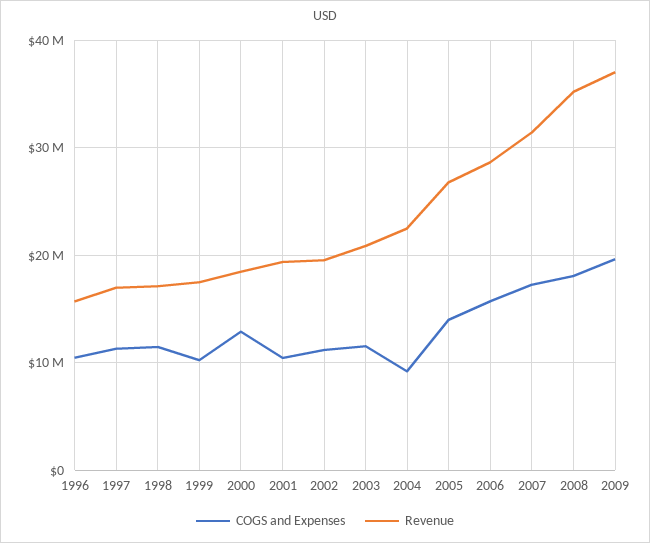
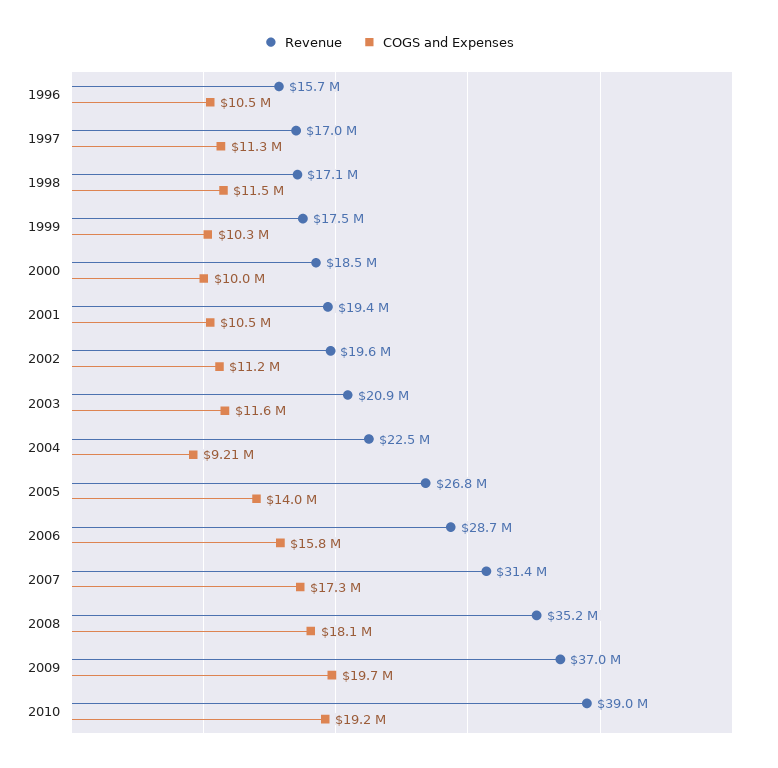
COGS and Expenses, 2000: 13000000 -> 10000000
Revenue, 2010: none -> 39000000
COGS and Expenses, 2010: none -> 19200000

